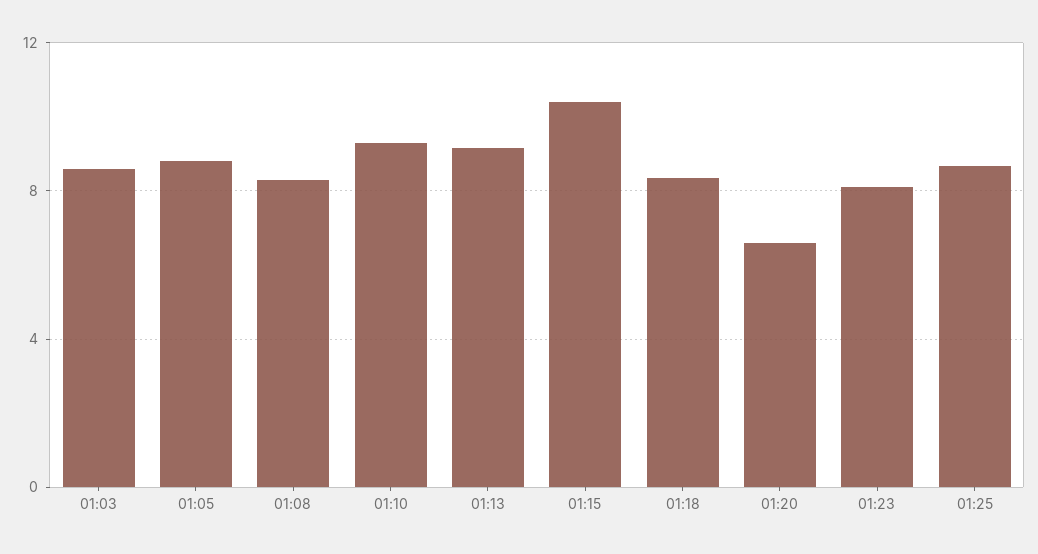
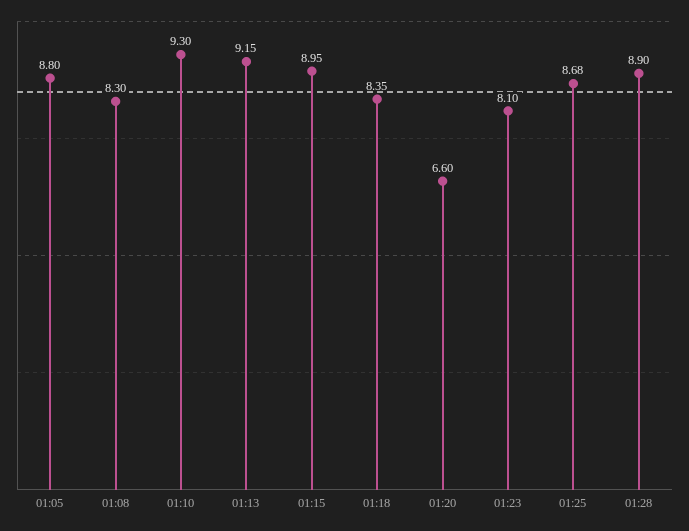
01:03: 8.5 -> none
01:15: 10.5 -> 8.95
01:28: none -> 8.9

